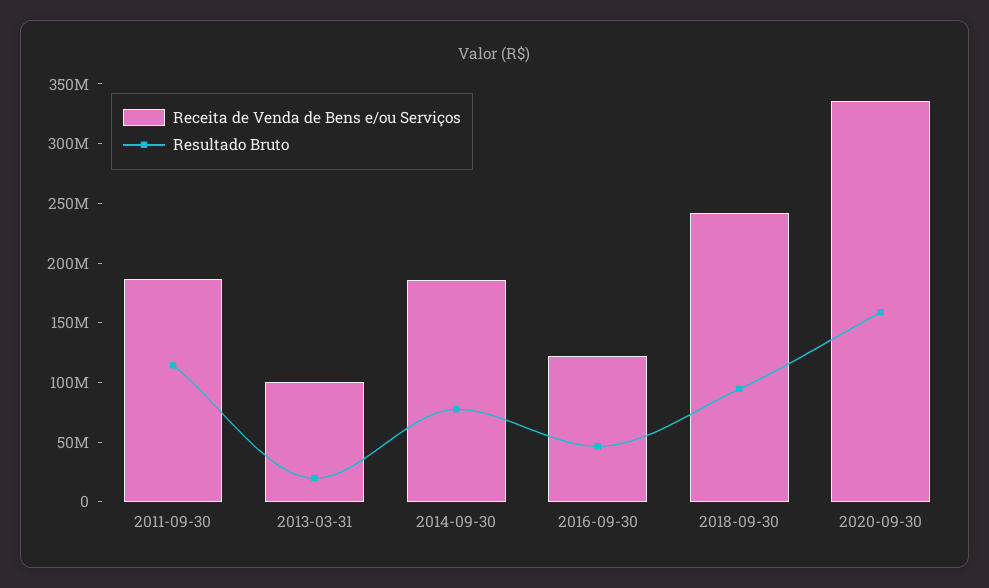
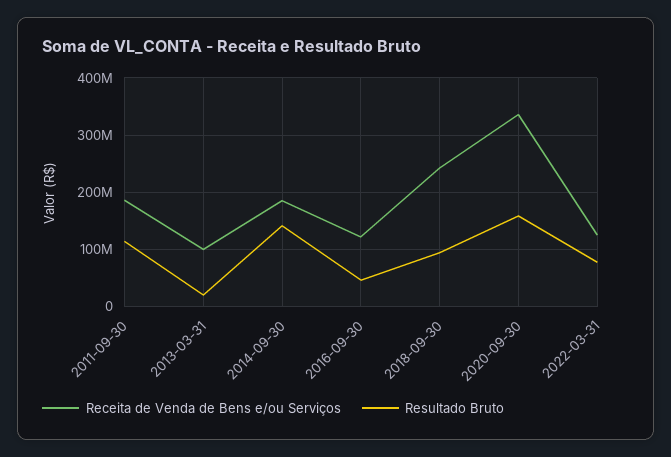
Resultado Bruto, 2014-09-30: 80000000 -> 140000000
Receita de Venda de Bens e/ou Serviços, 2022-03-31: none -> 120000000
Resultado Bruto, 2022-03-31: none -> 80000000

